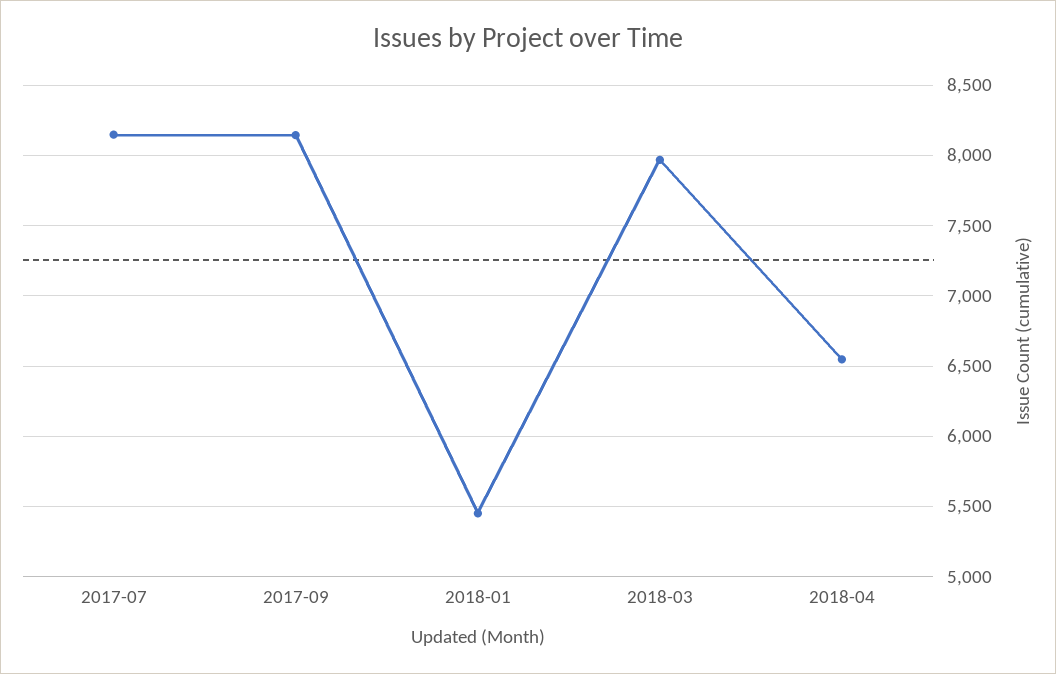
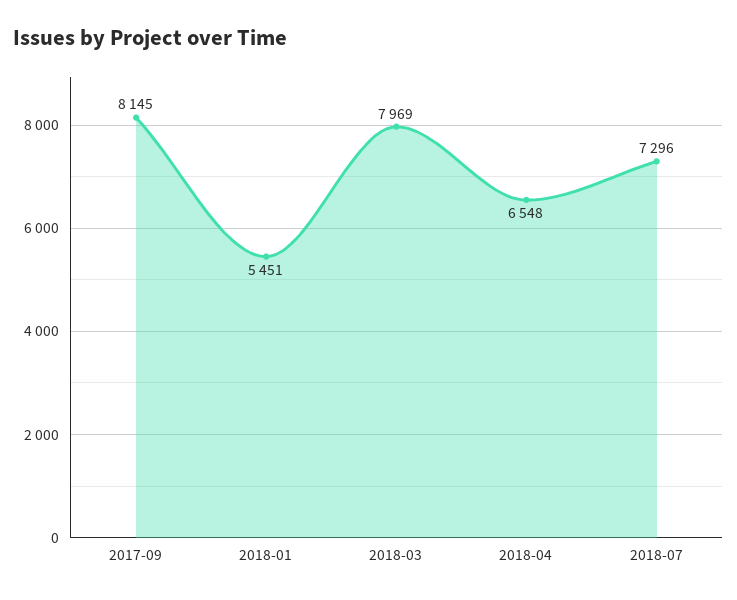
2017-07: 8150 -> none
2018-07: none -> 7296

